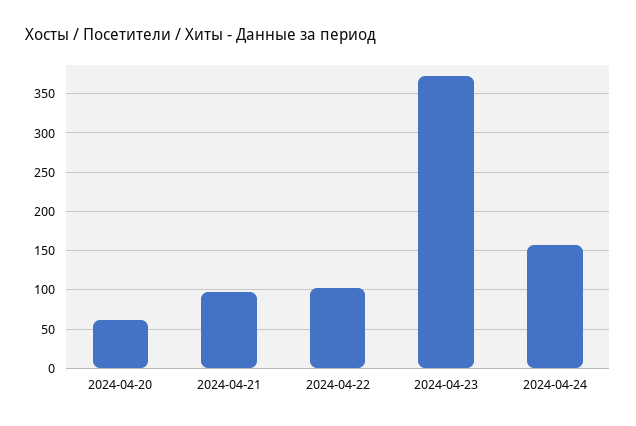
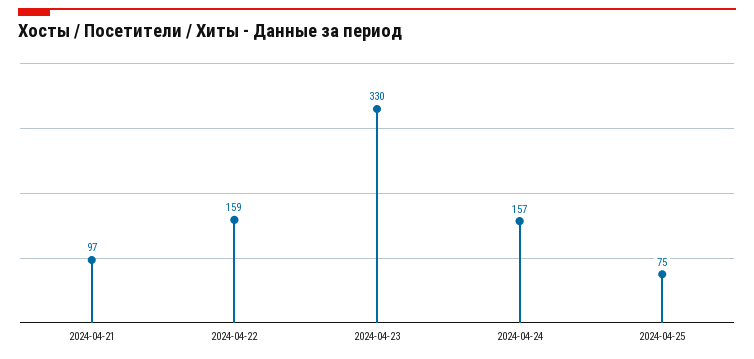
2024-04-20: 60 -> none
2024-04-22: 100 -> 159
2024-04-23: 370 -> 330
2024-04-25: none -> 75

